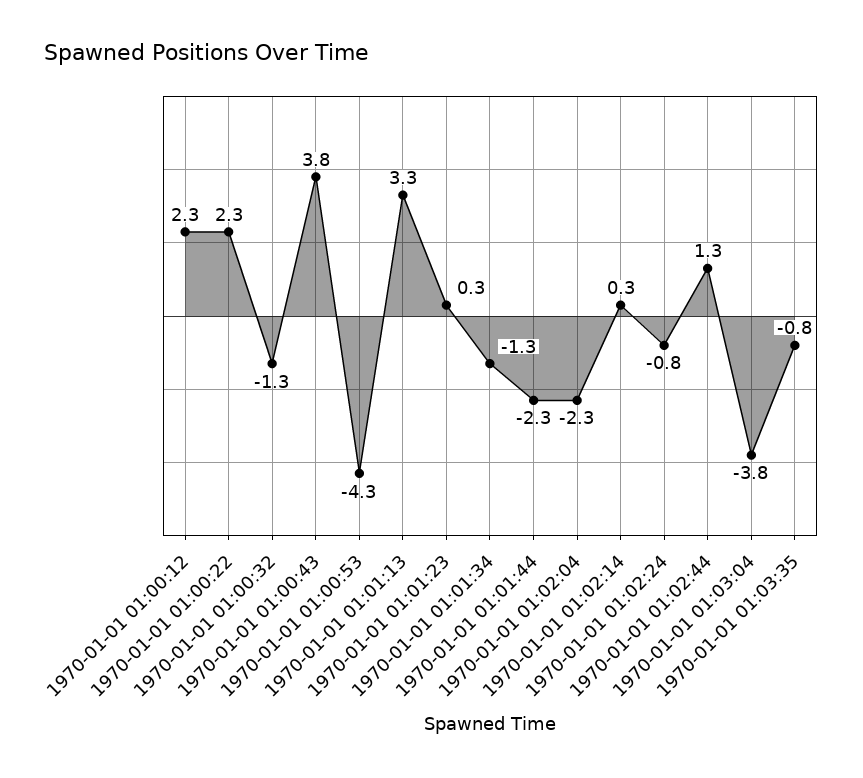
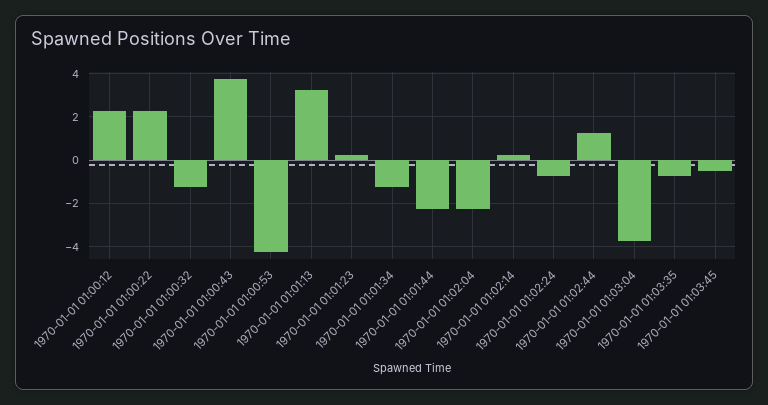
1970-01-01 01:03:45: none -> -0.5

